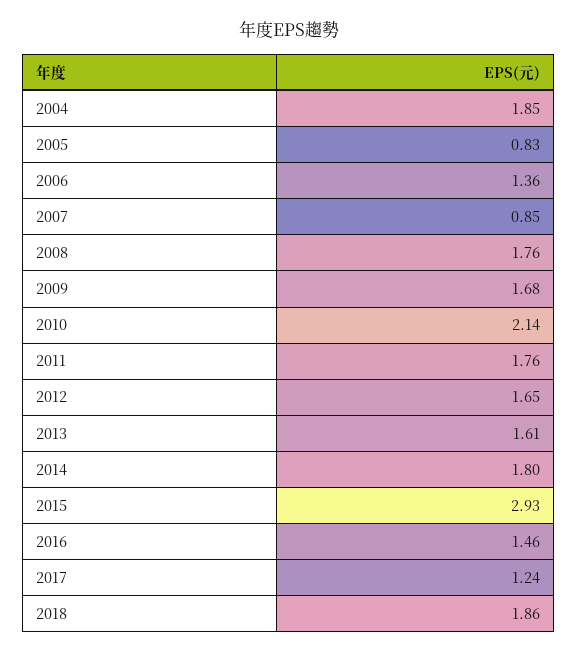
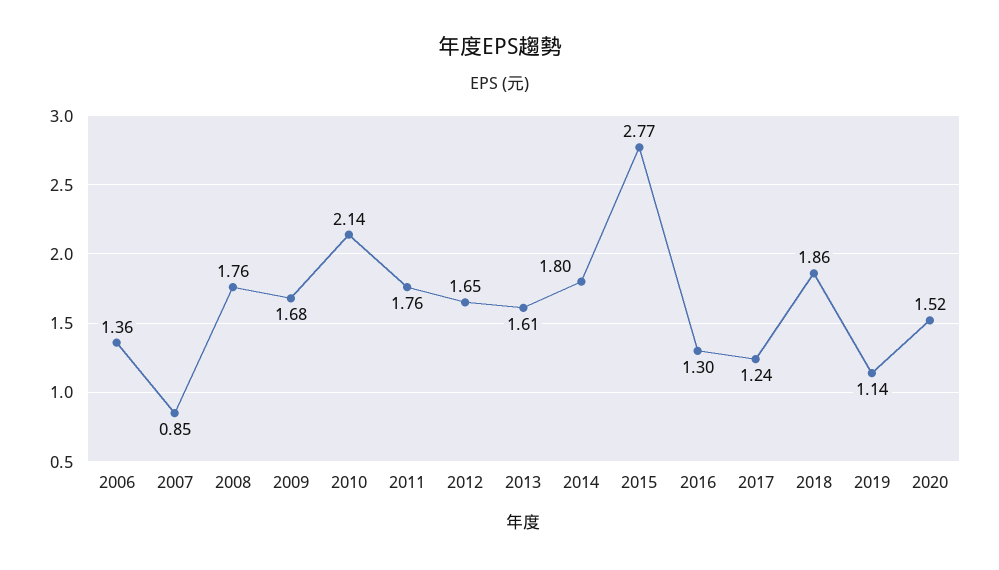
2004: 1.85 -> none
2005: 0.83 -> none
2015: 2.93 -> 2.77
2016: 1.46 -> 1.3
2019: none -> 1.14
2020: none -> 1.52

